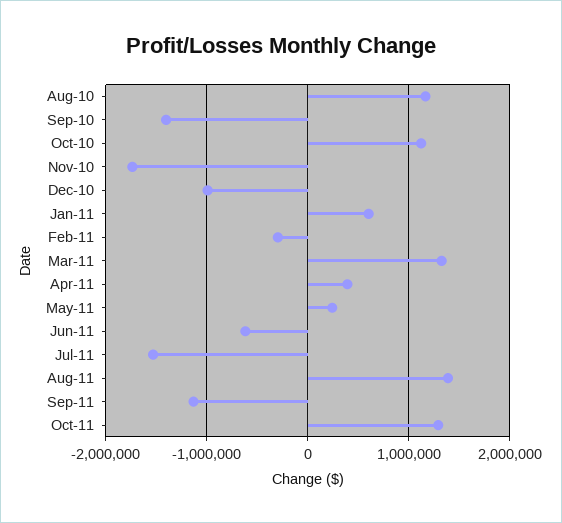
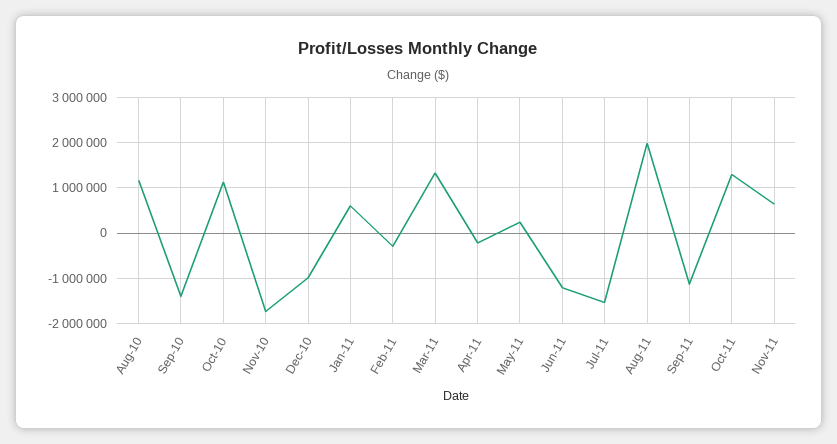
Apr-11: 400000 -> -200000
Jun-11: -600000 -> -1200000
Aug-11: 1400000 -> 2000000
Nov-11: none -> 600000

